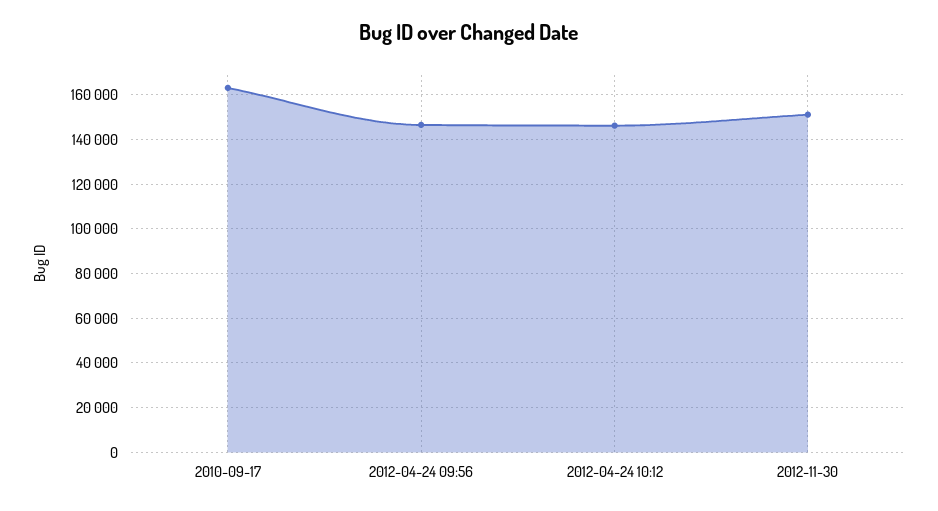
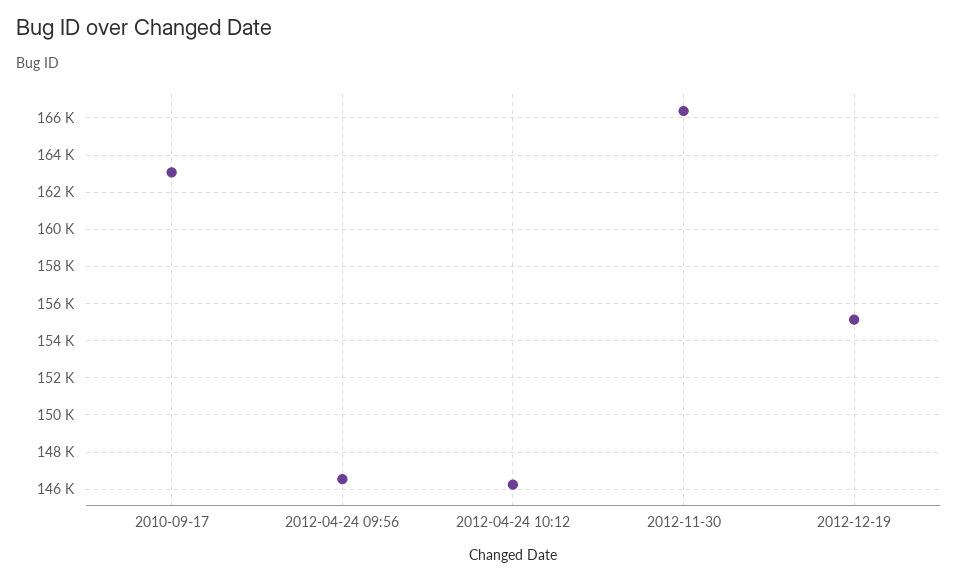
2012-11-30: 150000 -> 166500
2012-12-19: none -> 155000

